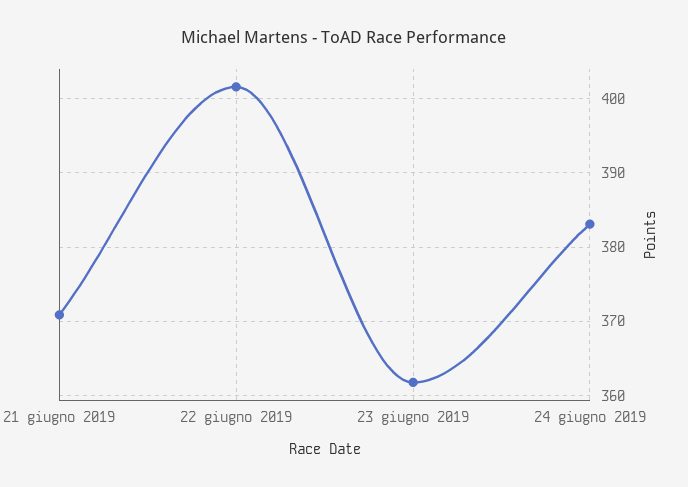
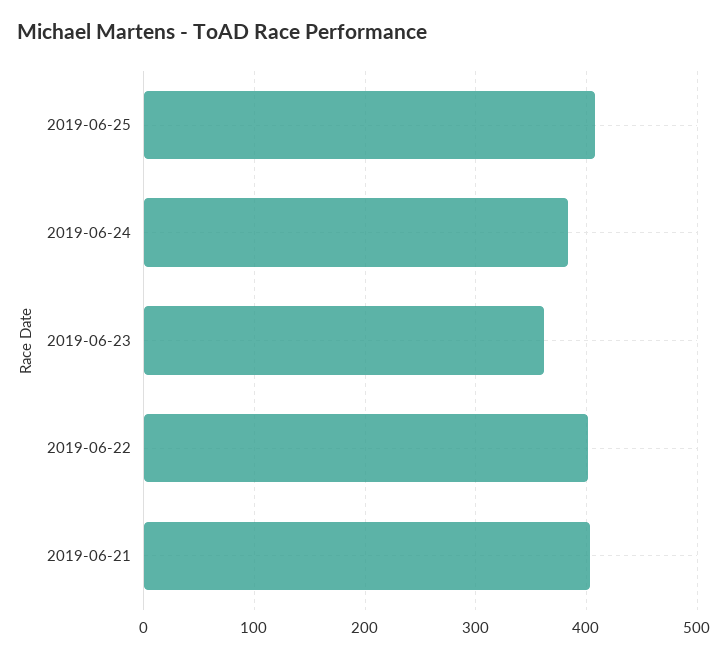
21 giugno 2019: 371 -> 400
2019-06-25: none -> 410

